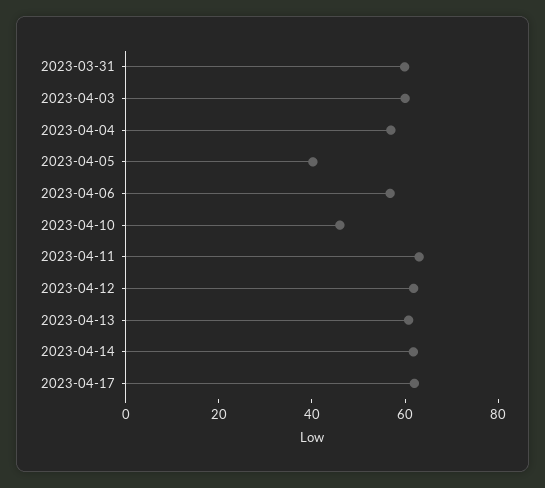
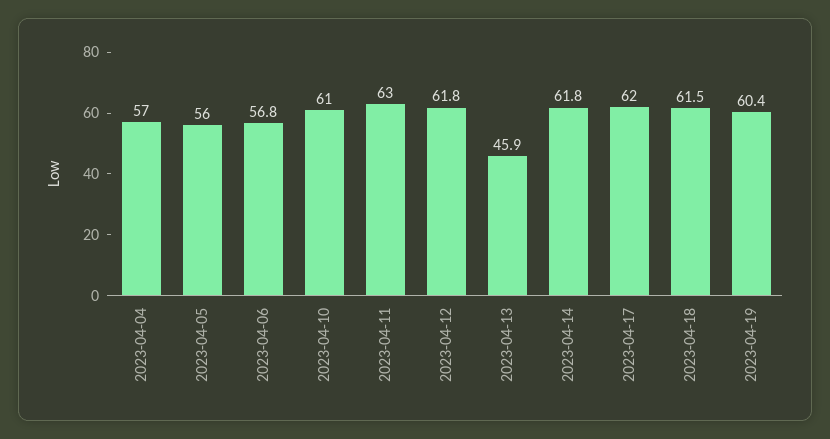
2023-03-31: 60 -> none
2023-04-03: 60 -> none
2023-04-05: 40 -> 56
2023-04-10: 45 -> 61
2023-04-13: 60 -> 45.9
2023-04-18: none -> 61.5
2023-04-19: none -> 60.4

